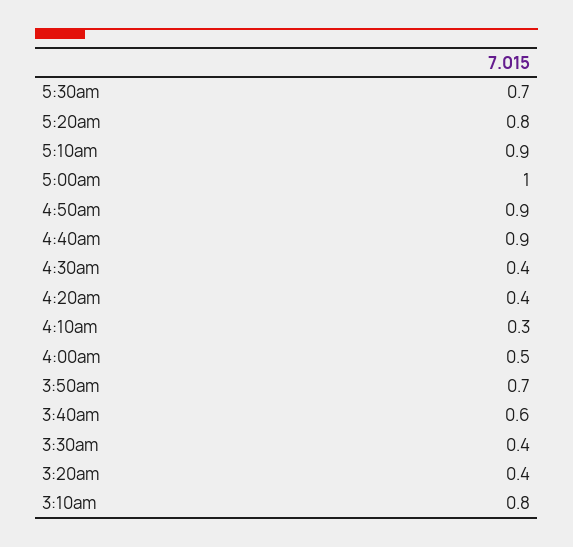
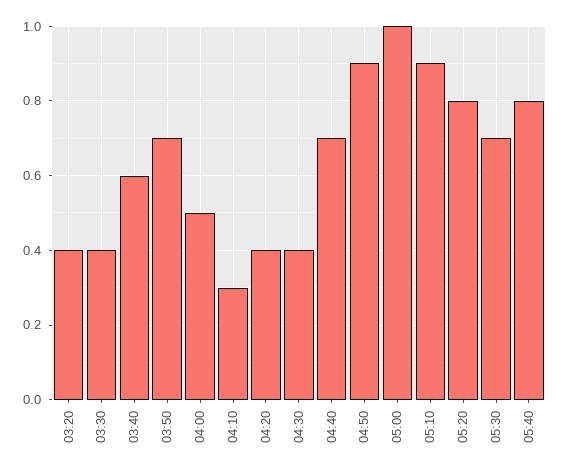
4:40am: 0.9 -> 0.7
3:10am: 0.8 -> none
05:40: none -> 0.8

